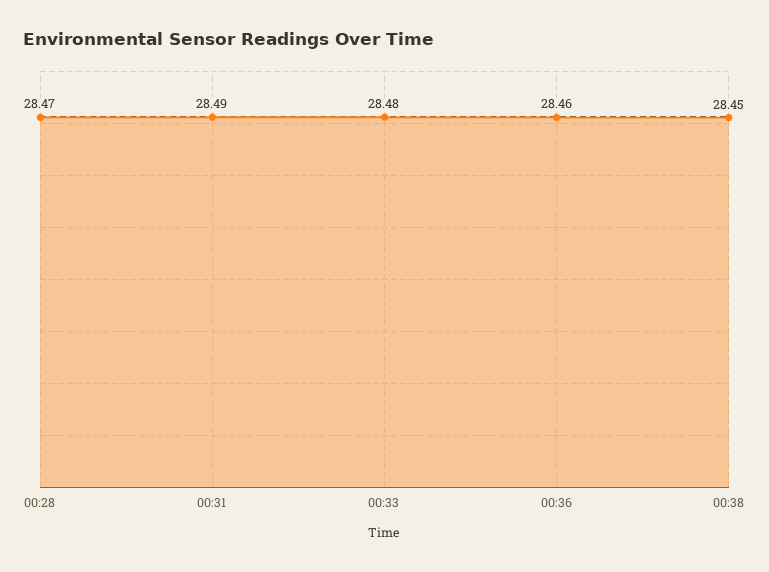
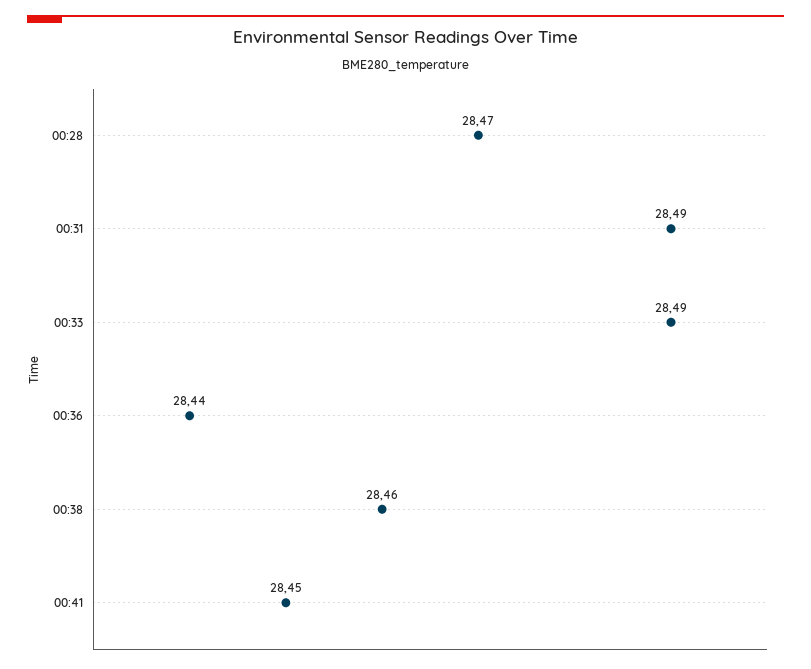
00:33: 28.48 -> 28.49
00:36: 28.46 -> 28.44
00:38: 28.45 -> 28.46
00:41: none -> 28.45

